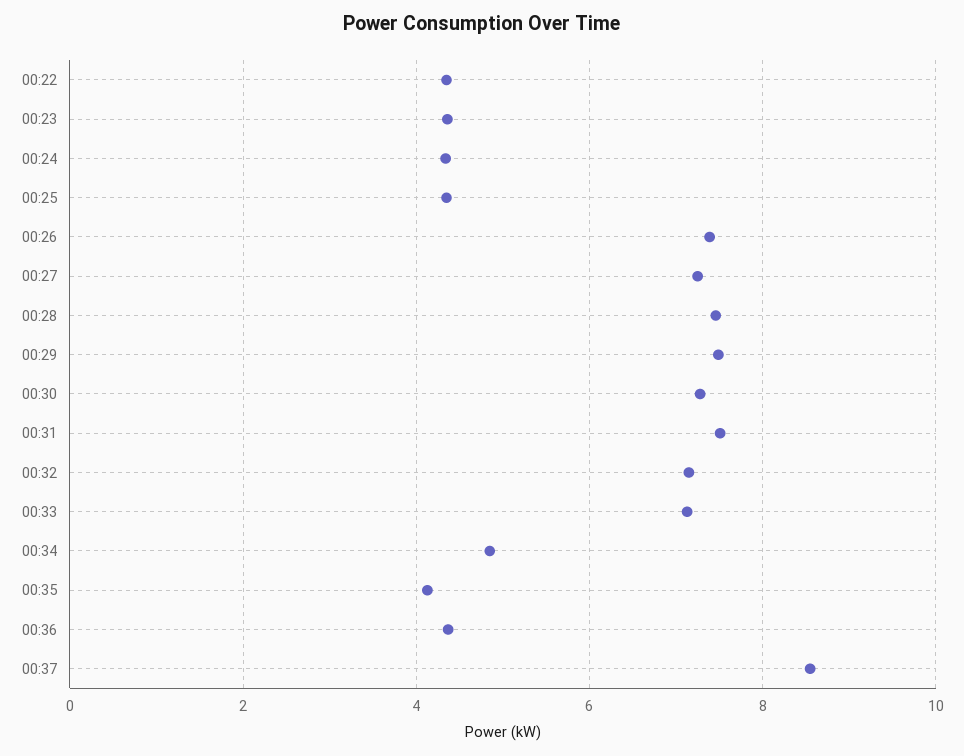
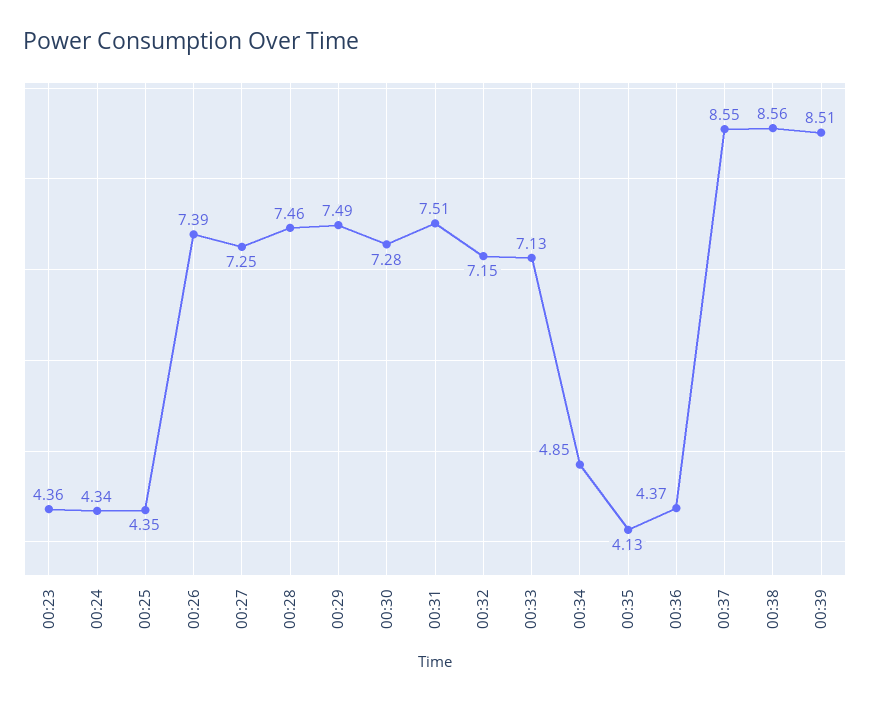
00:22: 4.4 -> none
00:38: none -> 8.56
00:39: none -> 8.51

